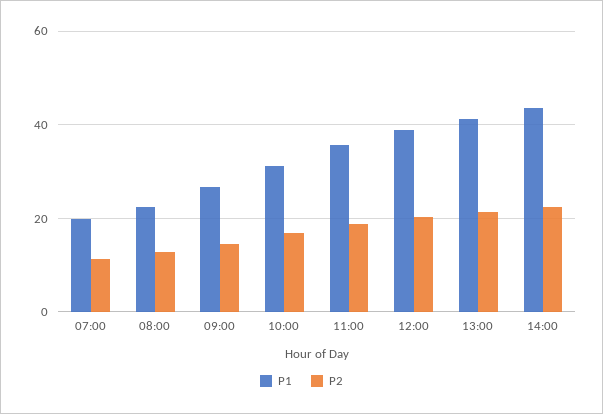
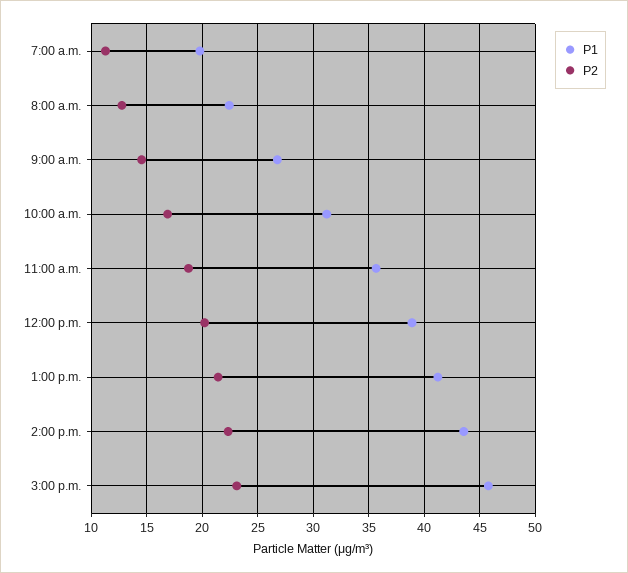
P1, 3:00 p.m.: none -> 46
P2, 3:00 p.m.: none -> 23

